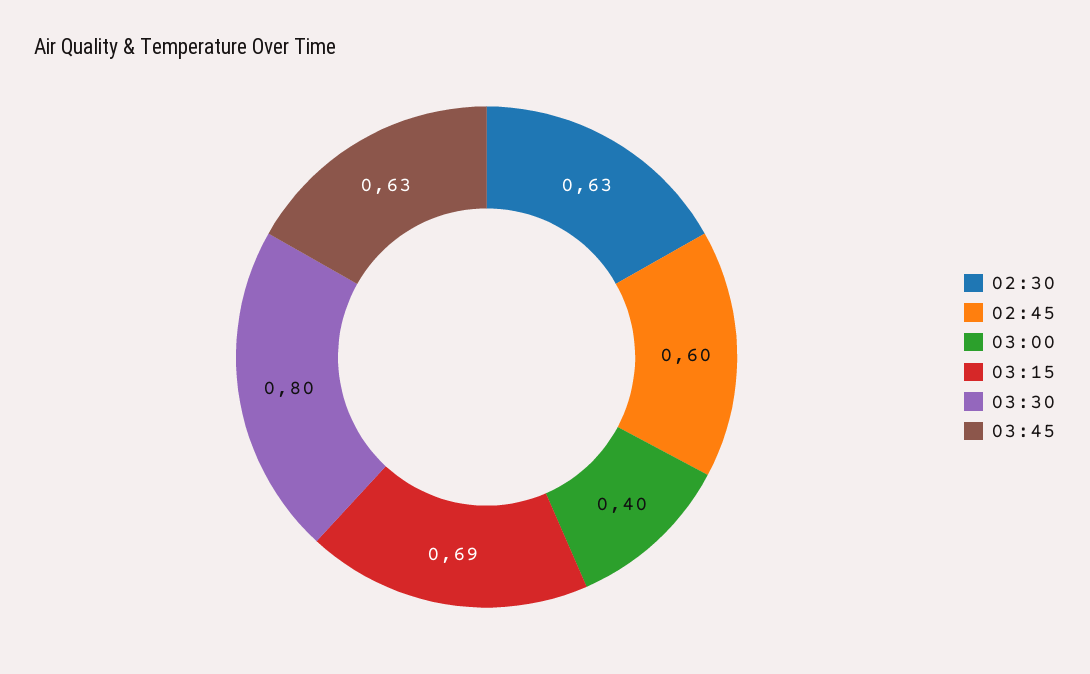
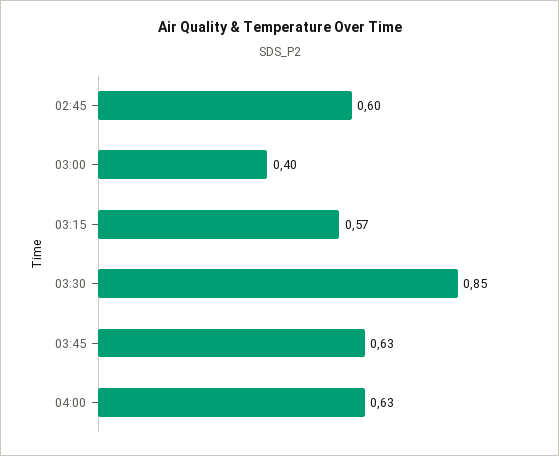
02:30: 0.63 -> none
03:15: 0.69 -> 0.57
03:30: 0.8 -> 0.85
04:00: none -> 0.63

